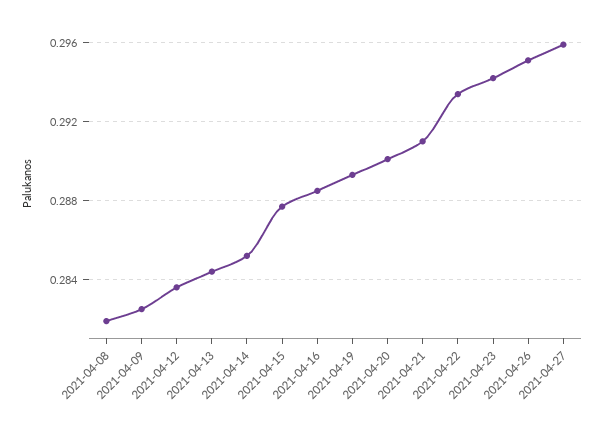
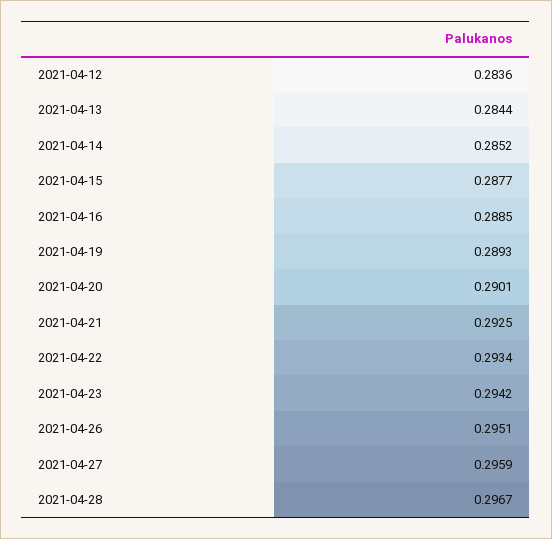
2021-04-08: 0.282 -> none
2021-04-09: 0.2825 -> none
2021-04-21: 0.291 -> 0.2925
2021-04-28: none -> 0.2967

